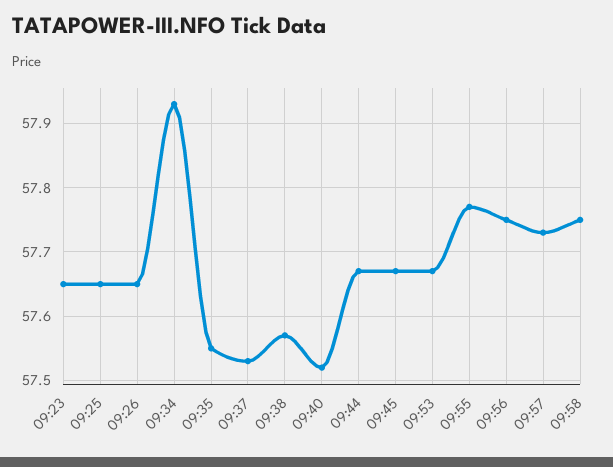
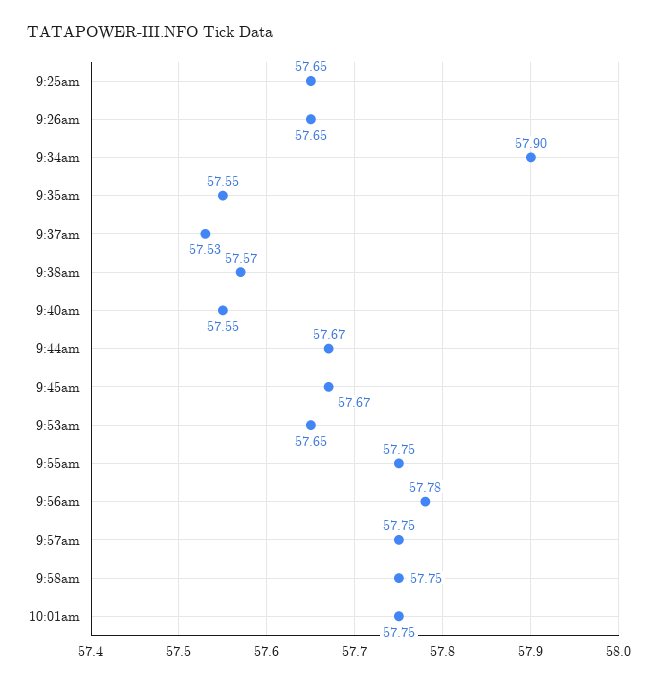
09:23: 57.65 -> none
09:34: 57.93 -> 57.9
09:40: 57.52 -> 57.55
09:53: 57.67 -> 57.65
09:55: 57.77 -> 57.75
09:56: 57.75 -> 57.78
09:57: 57.73 -> 57.75
10:01am: none -> 57.75

